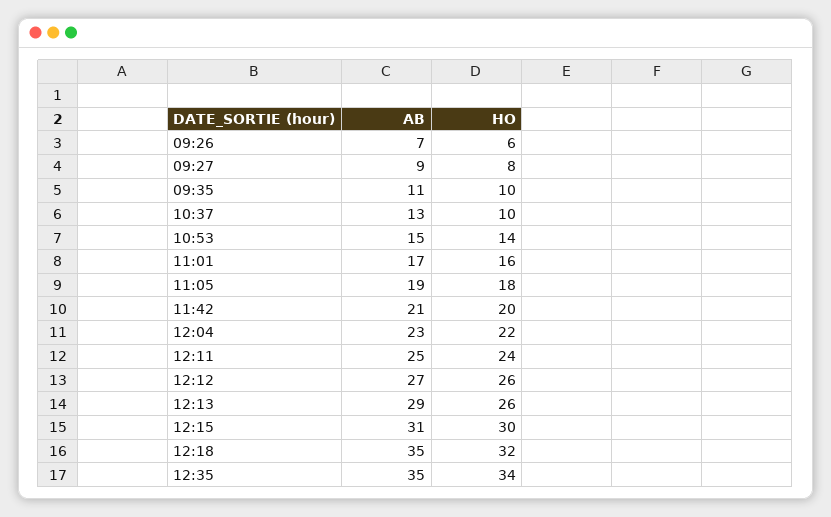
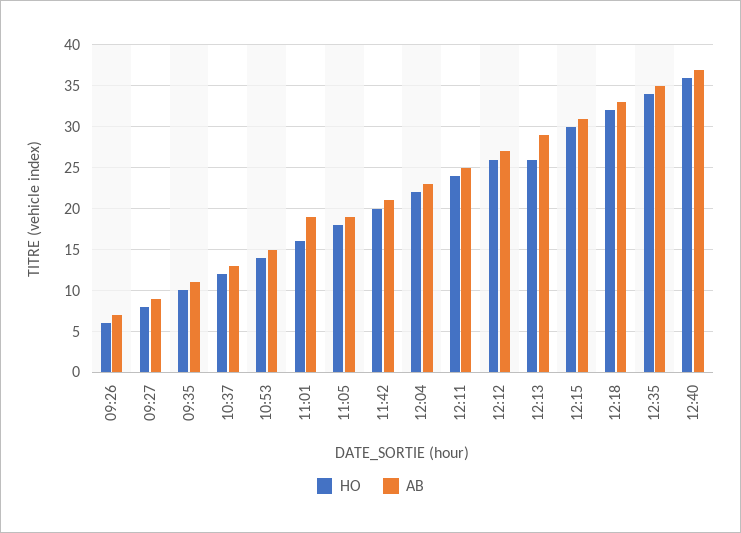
HO, 10:37: 10 -> 12
AB, 11:01: 17 -> 19
AB, 12:18: 35 -> 33
HO, 12:40: none -> 36
AB, 12:40: none -> 37

